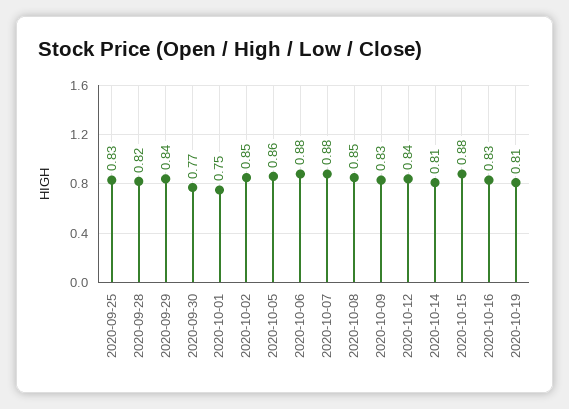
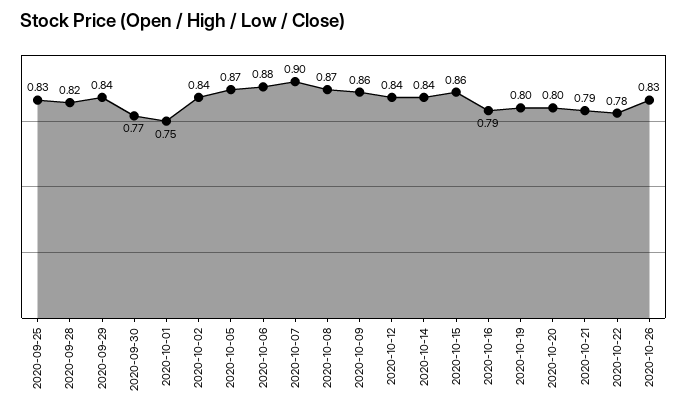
2020-10-02: 0.85 -> 0.84
2020-10-05: 0.86 -> 0.87
2020-10-07: 0.88 -> 0.9
2020-10-08: 0.85 -> 0.87
2020-10-09: 0.83 -> 0.86
2020-10-14: 0.81 -> 0.84
2020-10-15: 0.88 -> 0.86
2020-10-16: 0.83 -> 0.79
2020-10-19: 0.81 -> 0.8
2020-10-20: none -> 0.8
2020-10-21: none -> 0.79
2020-10-22: none -> 0.78
2020-10-26: none -> 0.83

